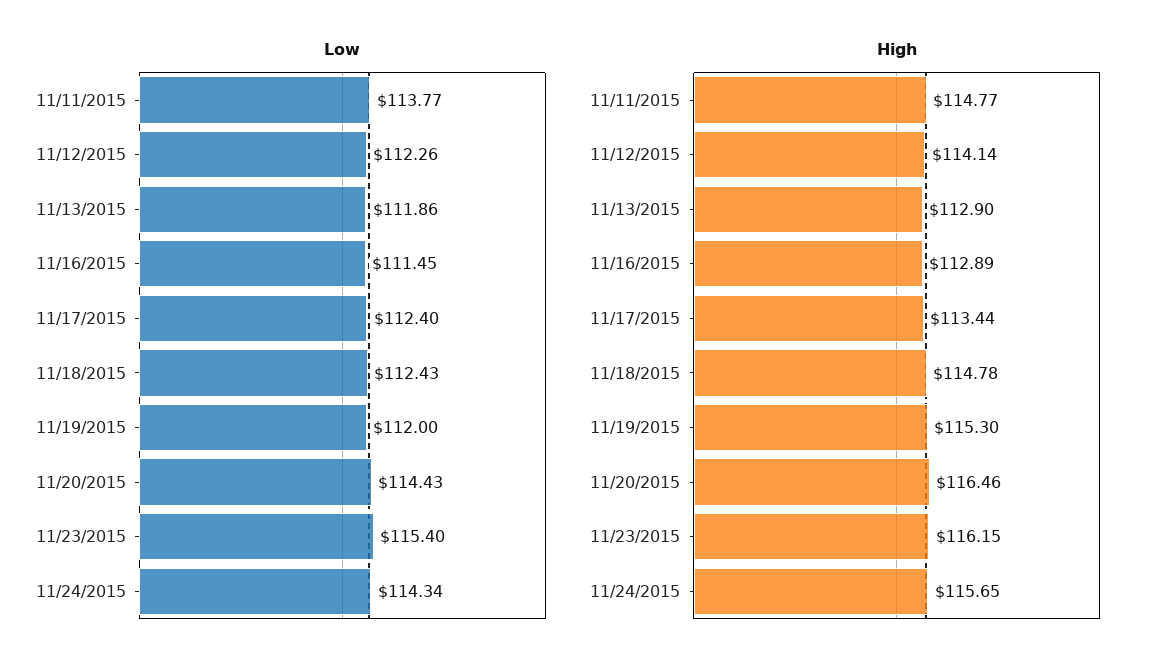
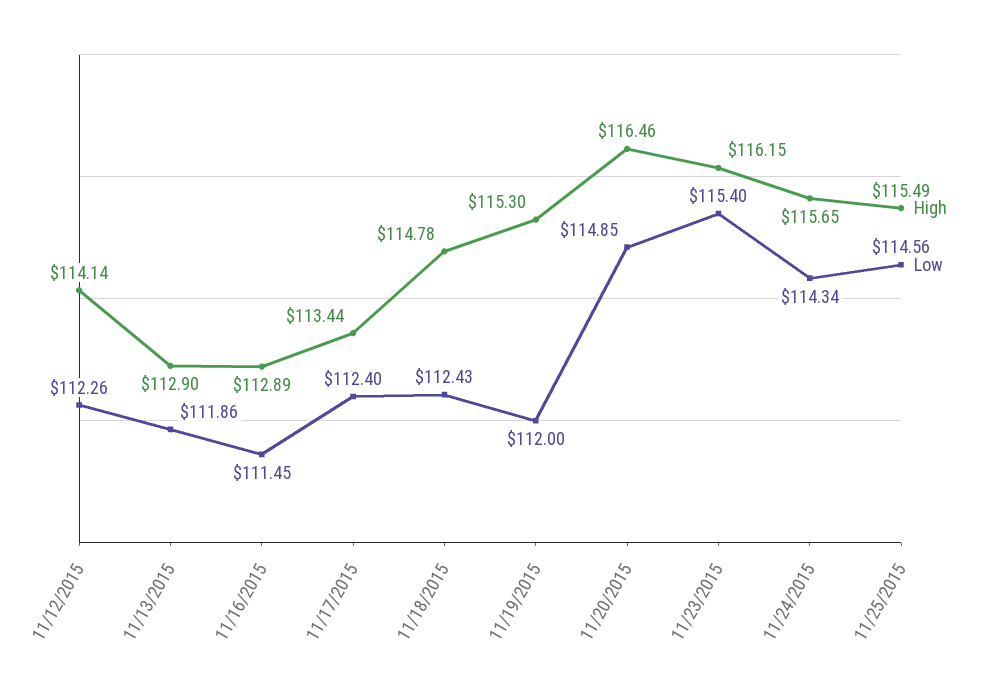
Low, 11/11/2015: 113.77 -> none
Low, 11/20/2015: 114.43 -> 114.85
High, 11/11/2015: 114.77 -> none
High, 11/25/2015: none -> 115.49
Low, 11/25/2015: none -> 114.56

